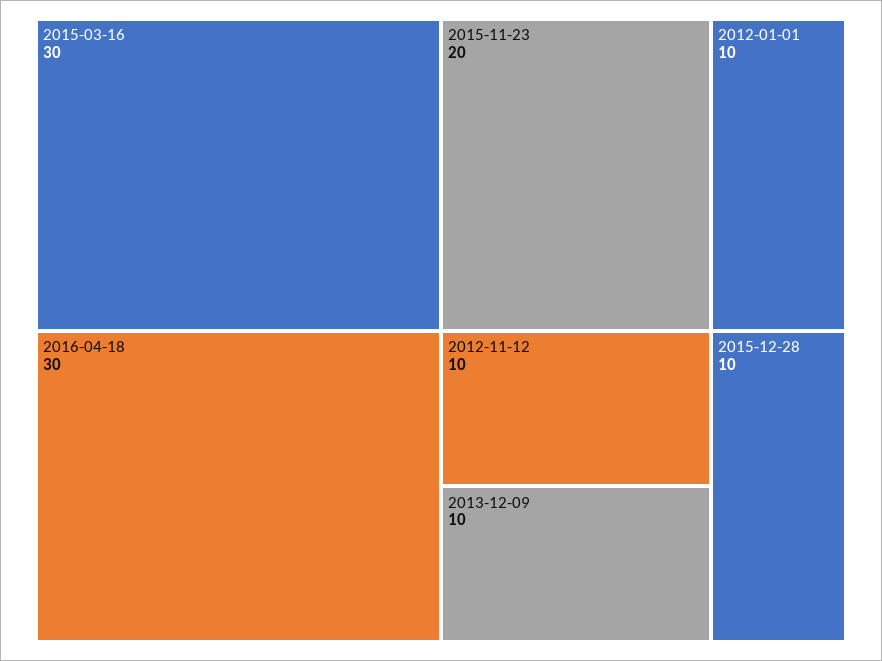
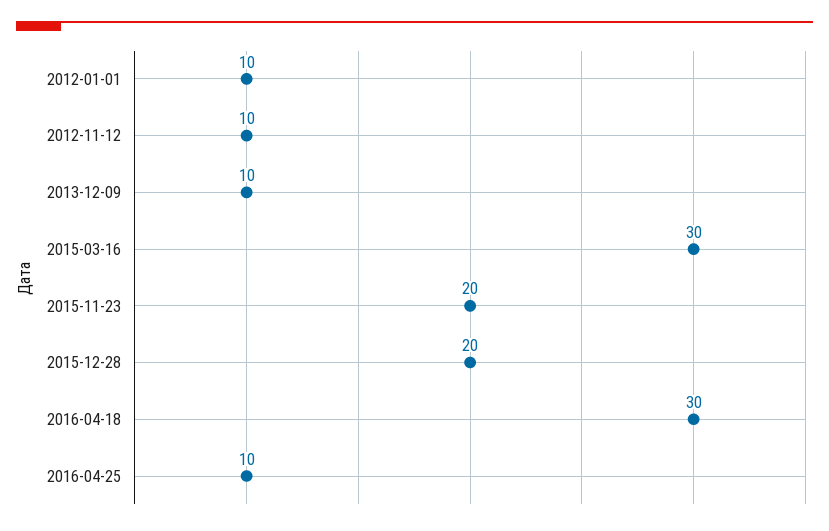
2015-12-28: 10 -> 20
2016-04-25: none -> 10

